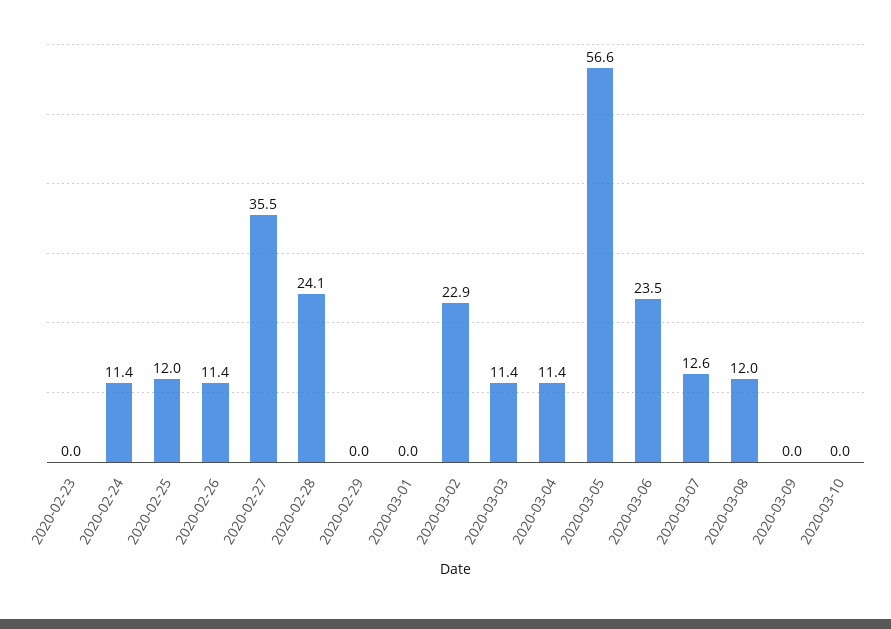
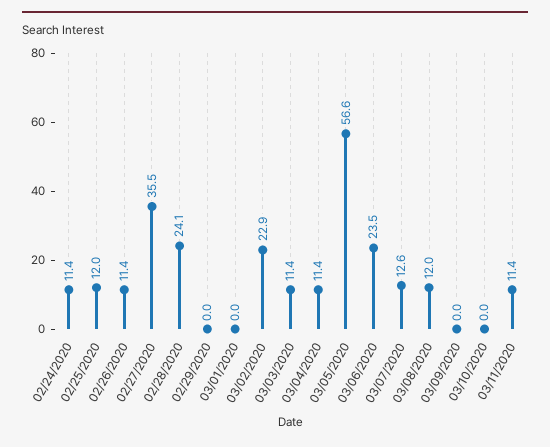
2020-02-23: 0 -> none
03/11/2020: none -> 11.4

